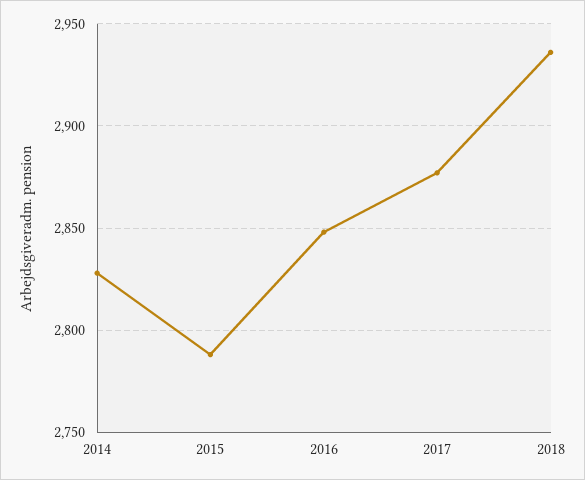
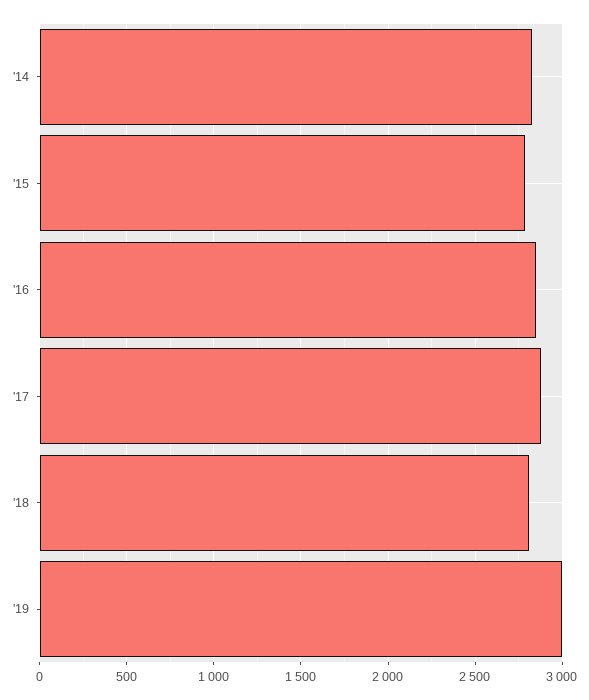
2018: 2935 -> 2800
'19: none -> 3000

